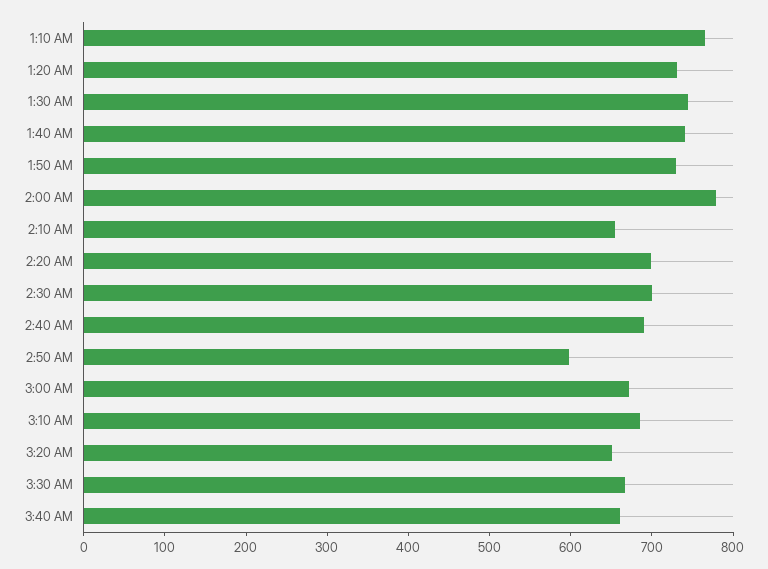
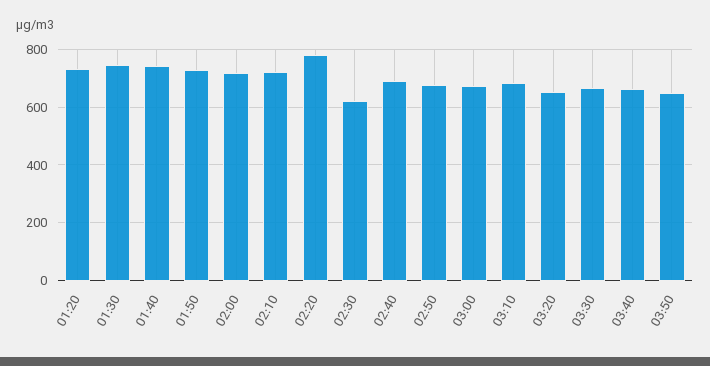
1:10 AM: 760 -> none
2:00 AM: 780 -> 725
2:10 AM: 660 -> 725
2:20 AM: 700 -> 775
2:30 AM: 700 -> 625
2:50 AM: 600 -> 675
03:50: none -> 650

